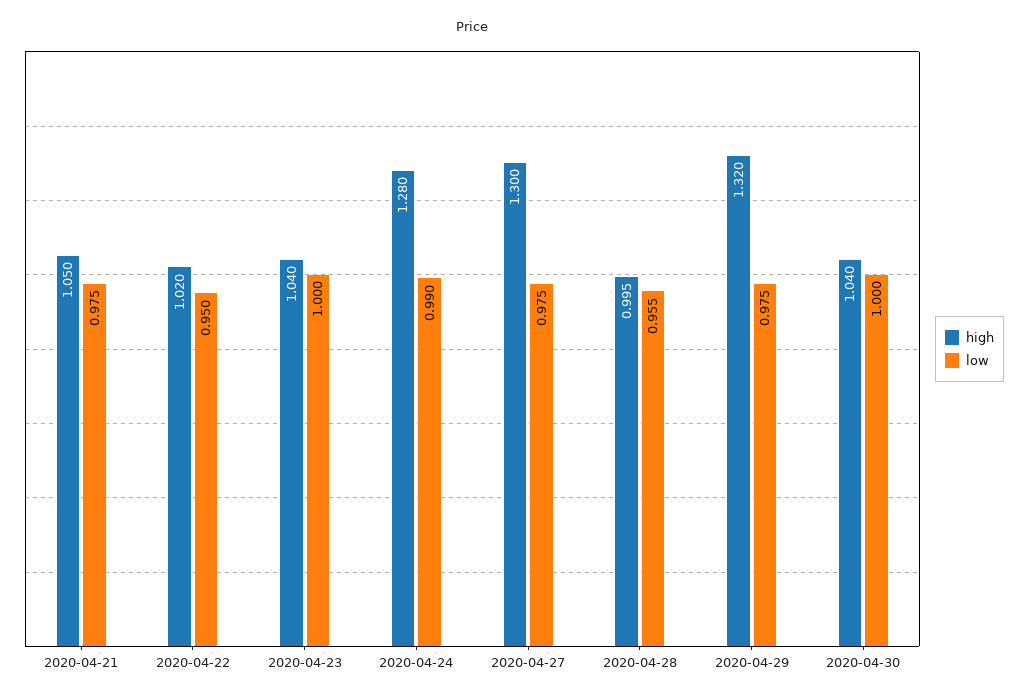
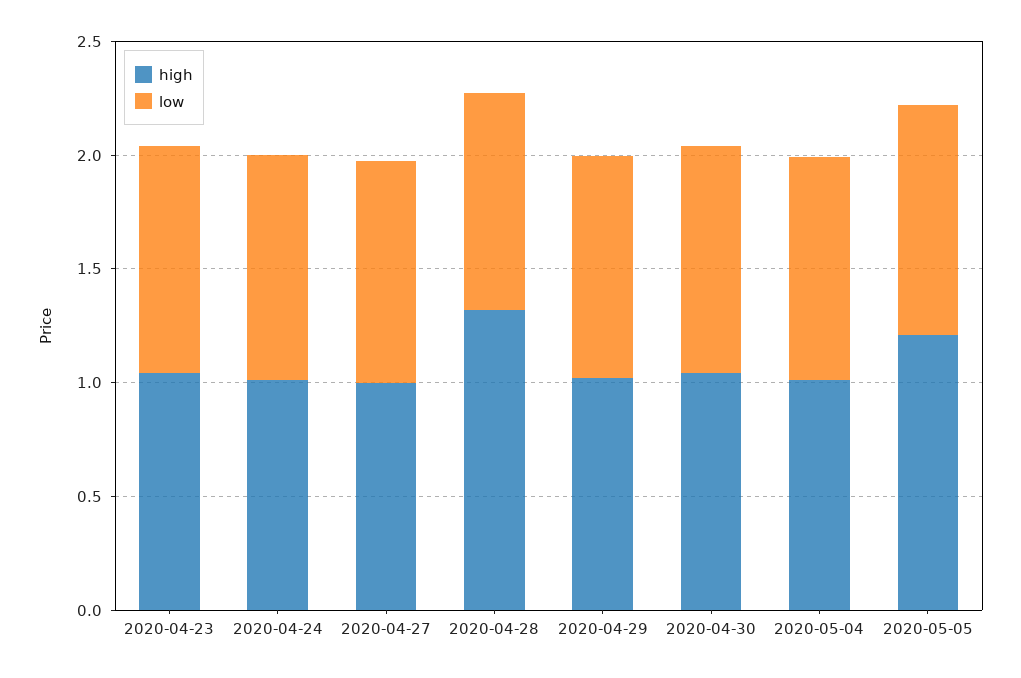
high, 2020-04-21: 1.05 -> none
low, 2020-04-21: 0.975 -> none
high, 2020-04-22: 1.02 -> none
low, 2020-04-22: 0.95 -> none
high, 2020-04-24: 1.28 -> 1
high, 2020-04-27: 1.3 -> 1
high, 2020-04-28: 0.995 -> 1.3
high, 2020-04-29: 1.32 -> 1
high, 2020-05-04: none -> 1
low, 2020-05-04: none -> 1
high, 2020-05-05: none -> 1.2
low, 2020-05-05: none -> 1

